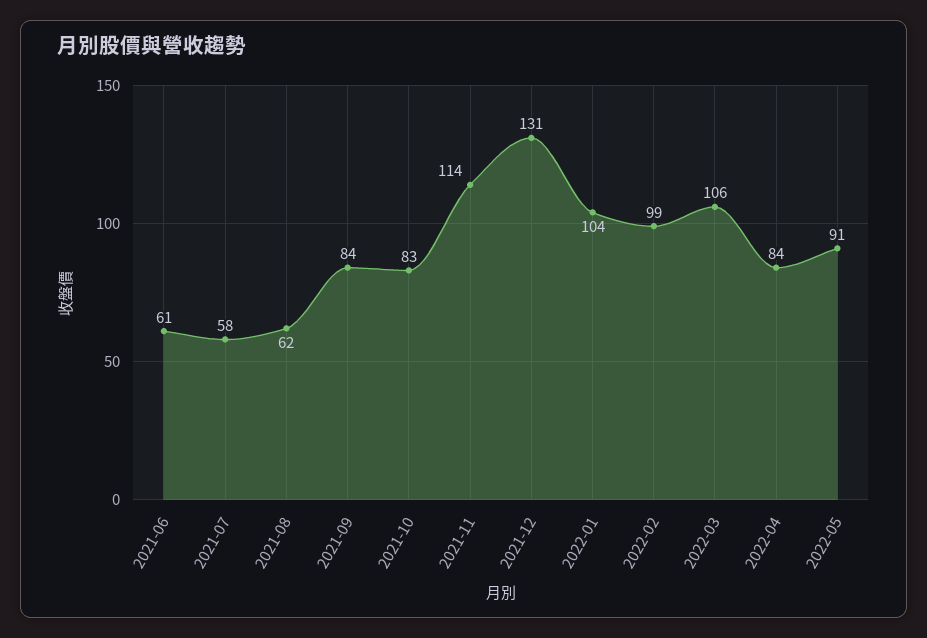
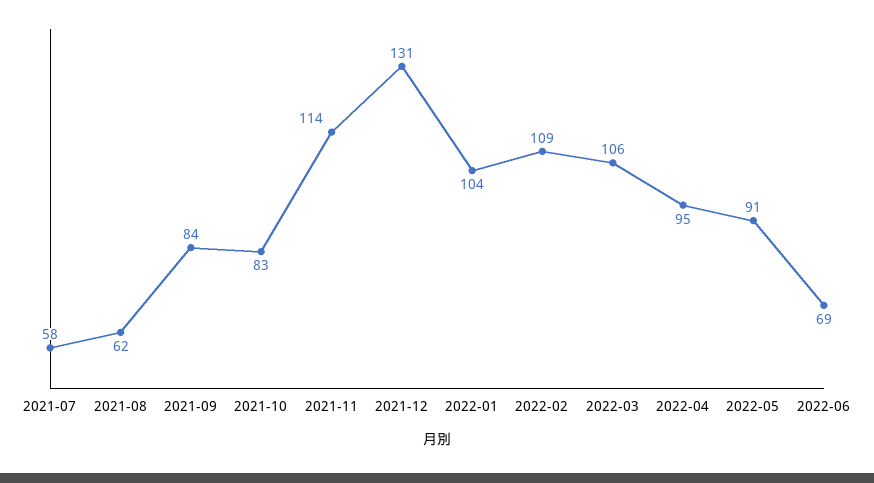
2021-06: 61 -> none
2022-02: 99 -> 109
2022-04: 84 -> 95
2022-06: none -> 69

